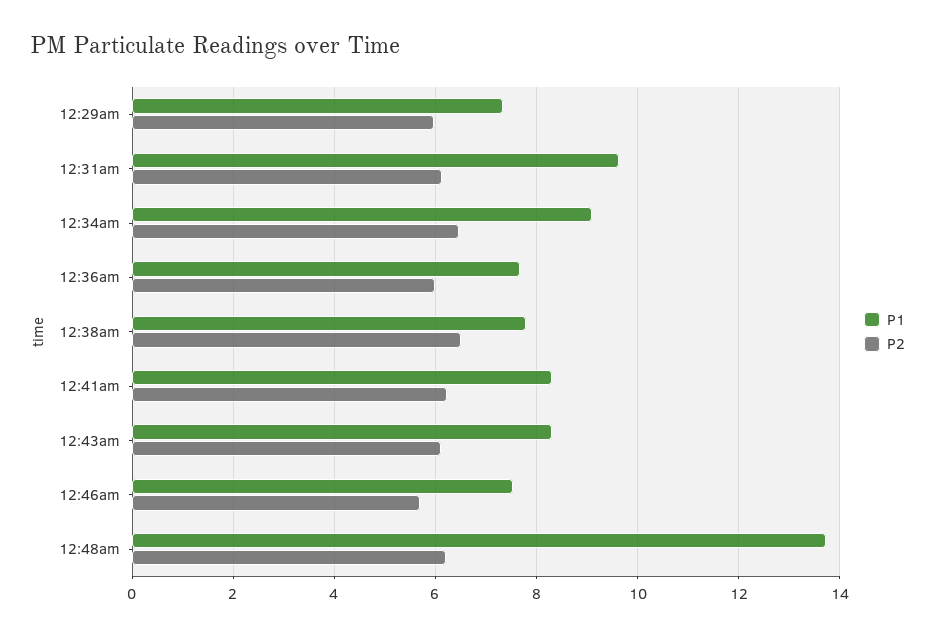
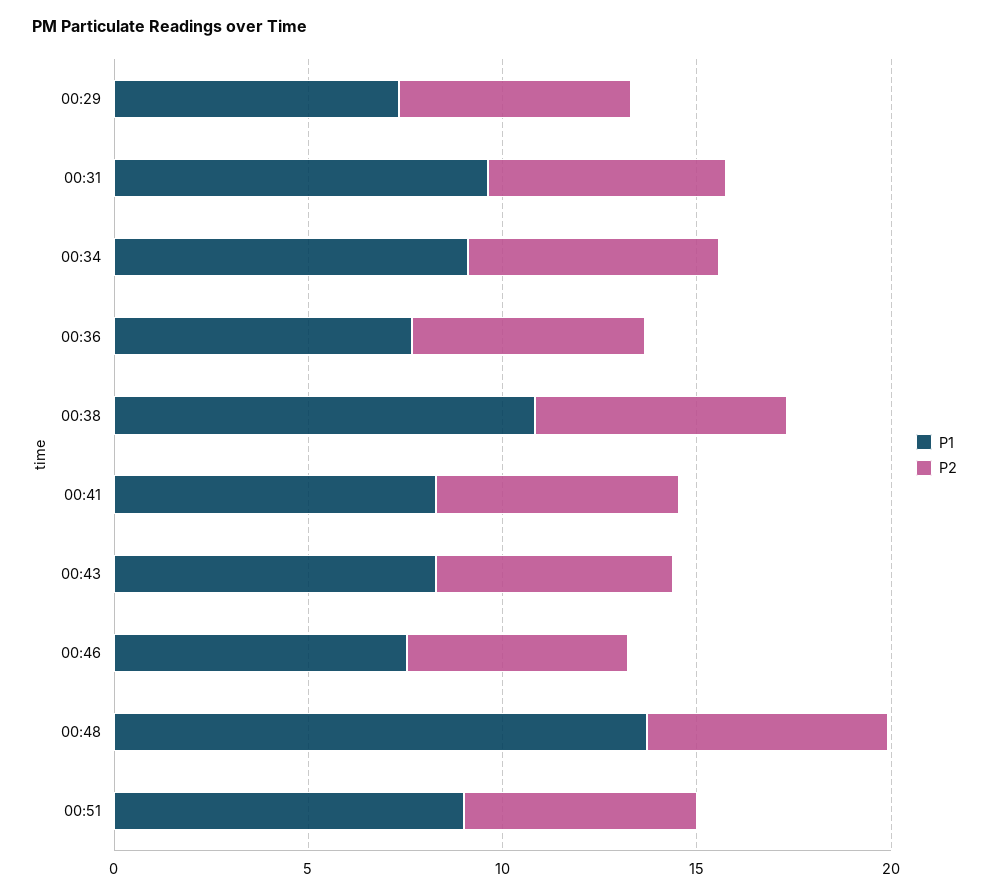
P1, 12:38am: 7.8 -> 11
P1, 00:51: none -> 9
P2, 00:51: none -> 6

